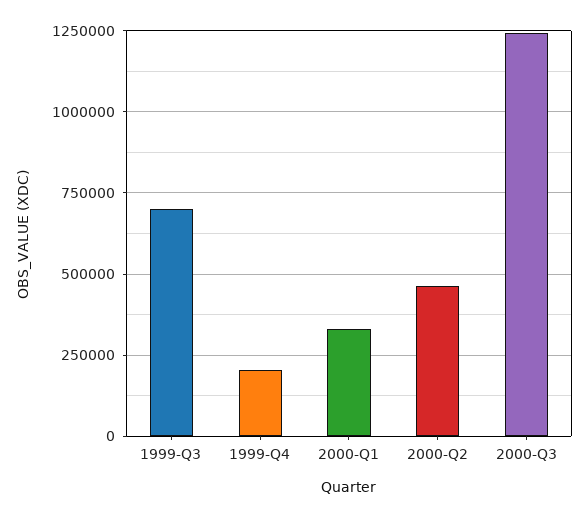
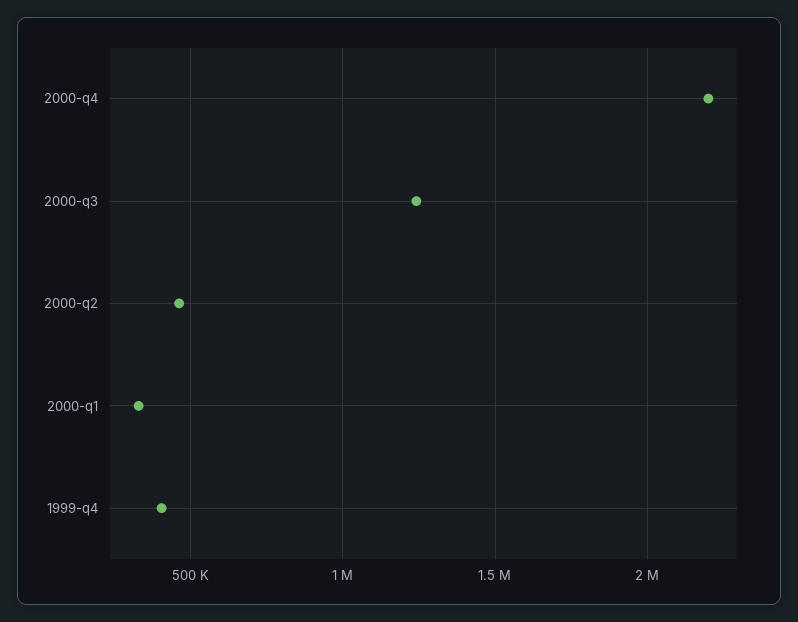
1999-Q3: 700000 -> none
1999-Q4: 200000 -> 400000
2000-q4: none -> 2200000

